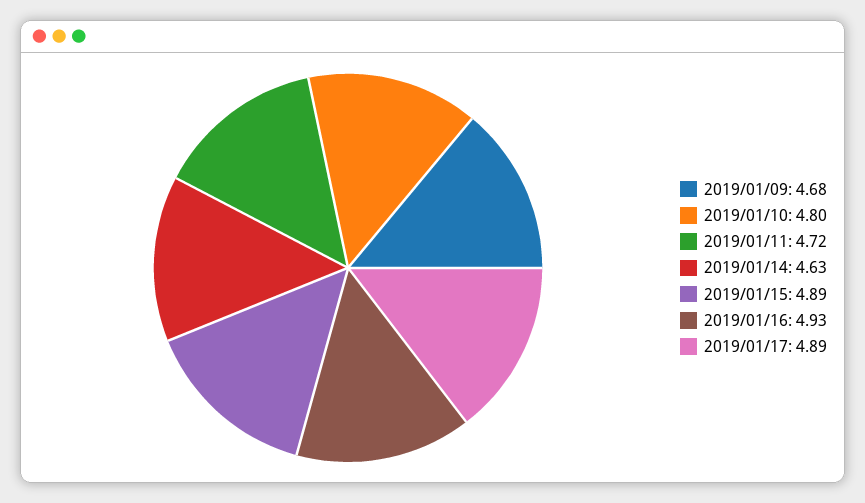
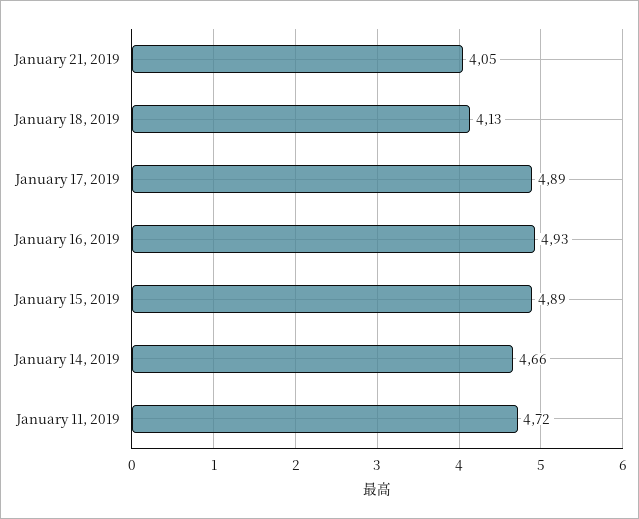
2019/01/09: 4.68 -> none
2019/01/10: 4.8 -> none
2019/01/14: 4.63 -> 4.66
January 21, 2019: none -> 4.05
January 18, 2019: none -> 4.13

